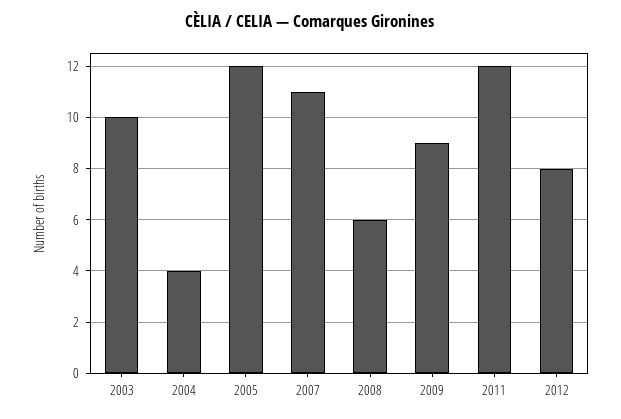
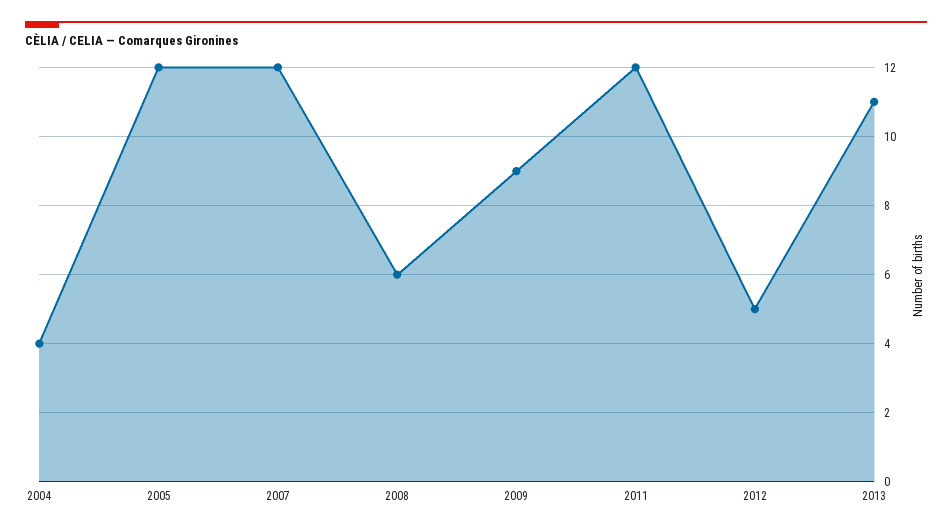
2003: 10 -> none
2007: 11 -> 12
2012: 8 -> 5
2013: none -> 11

